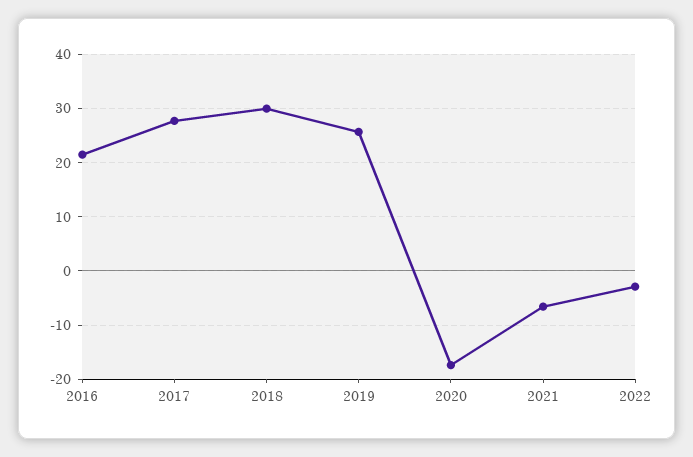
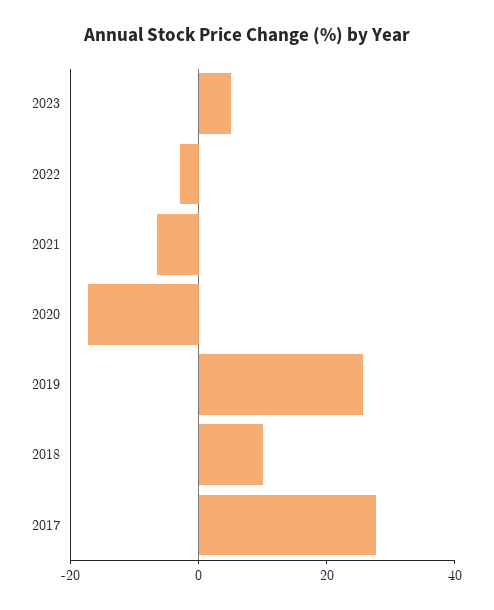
2016: 22 -> none
2018: 30 -> 10
2023: none -> 5

